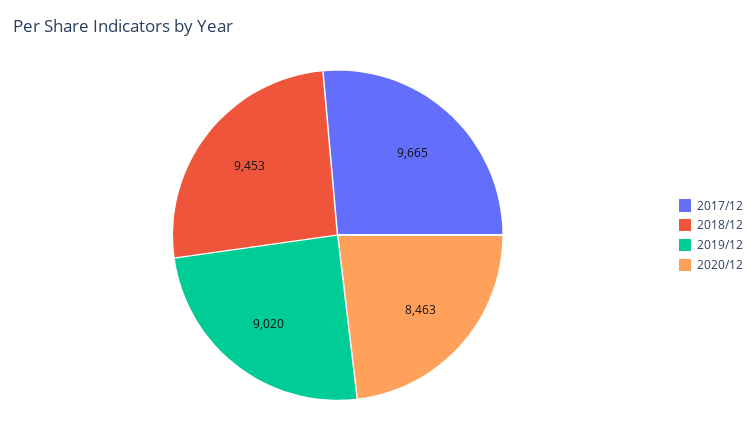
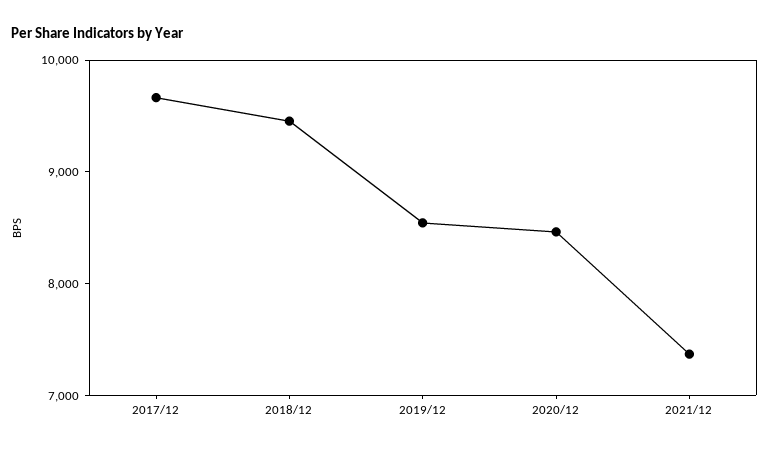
2019/12: 9020 -> 8600
2021/12: none -> 7400

